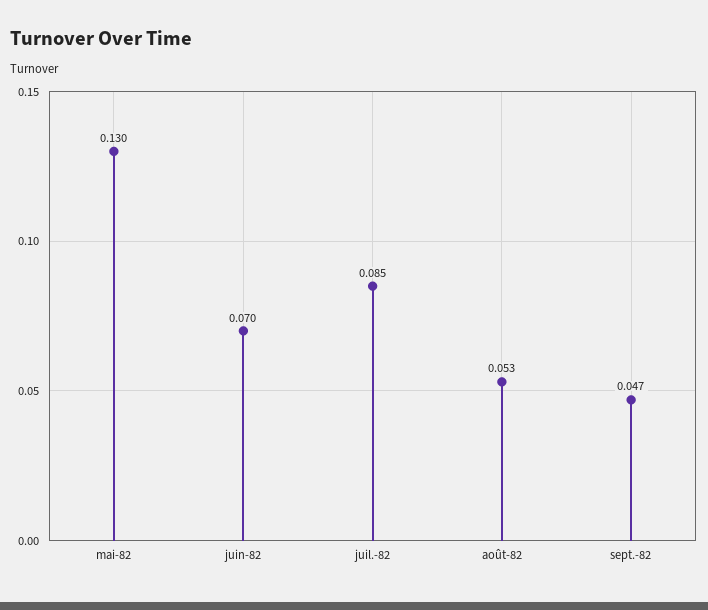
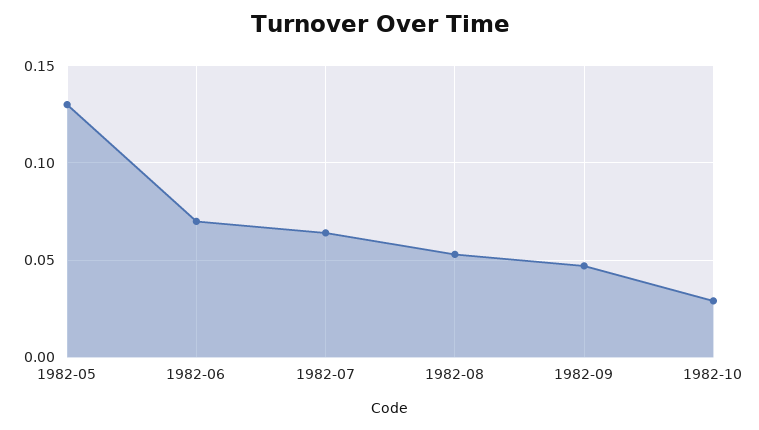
juil.-82: 0.085 -> 0.065
1982-10: none -> 0.03

